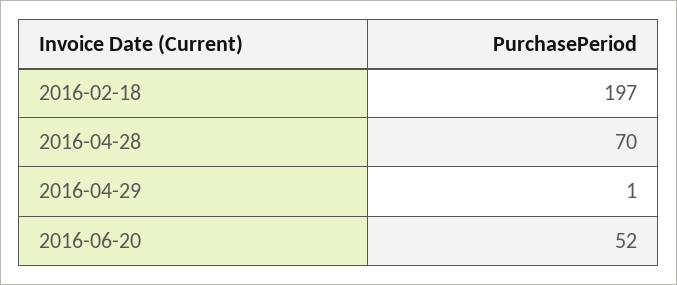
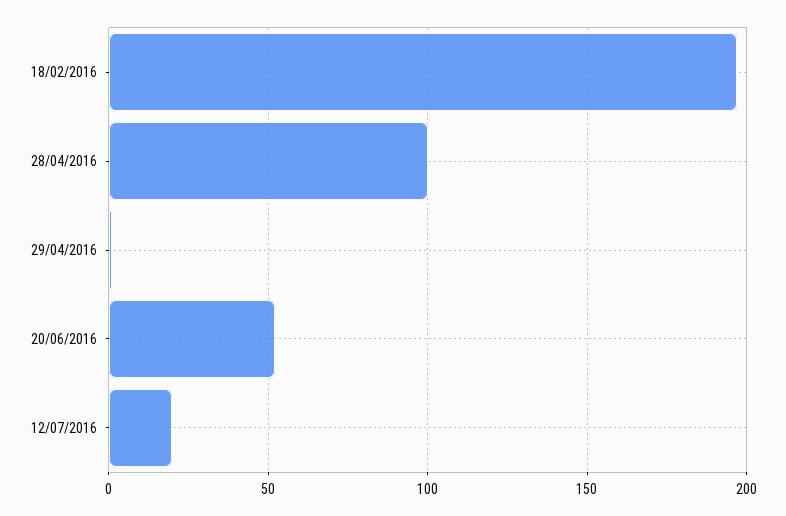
2016-04-28: 70 -> 100
12/07/2016: none -> 20

